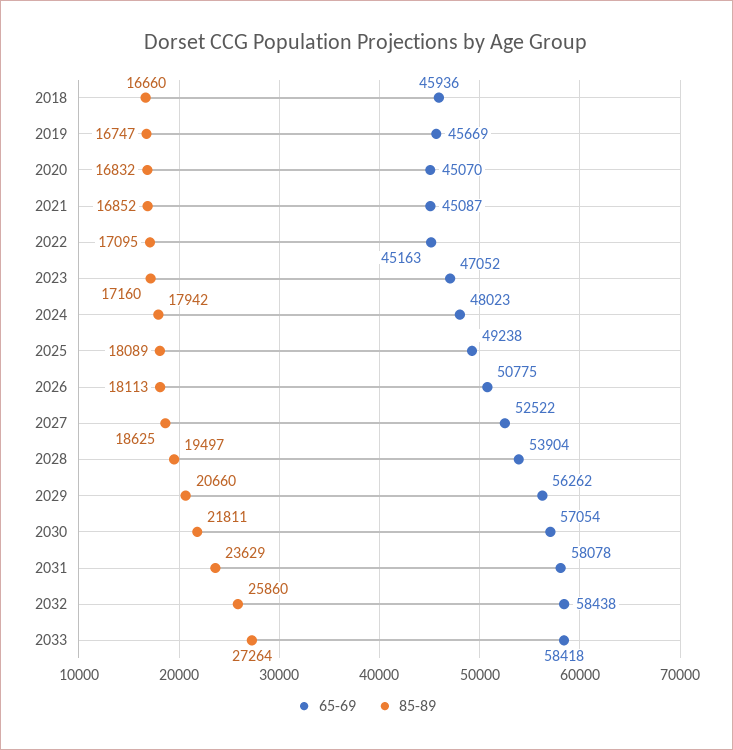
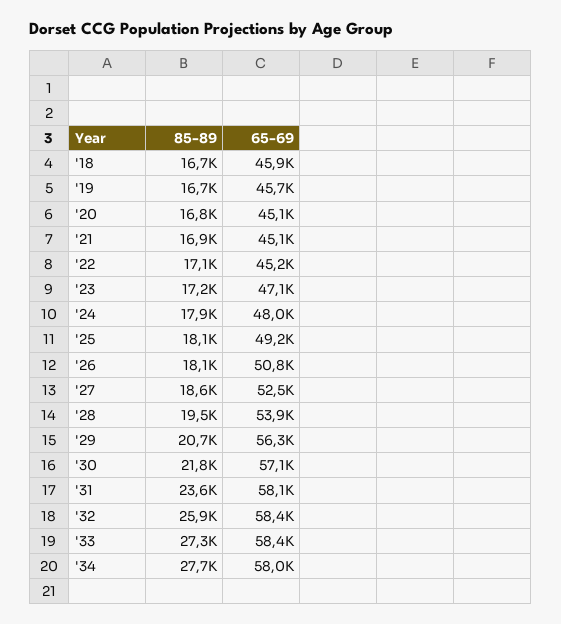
85-89, '34: none -> 27700
65-69, '34: none -> 58000

